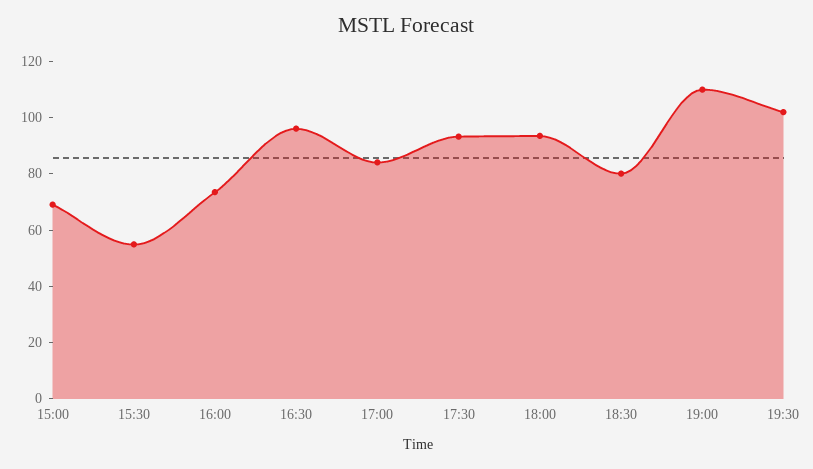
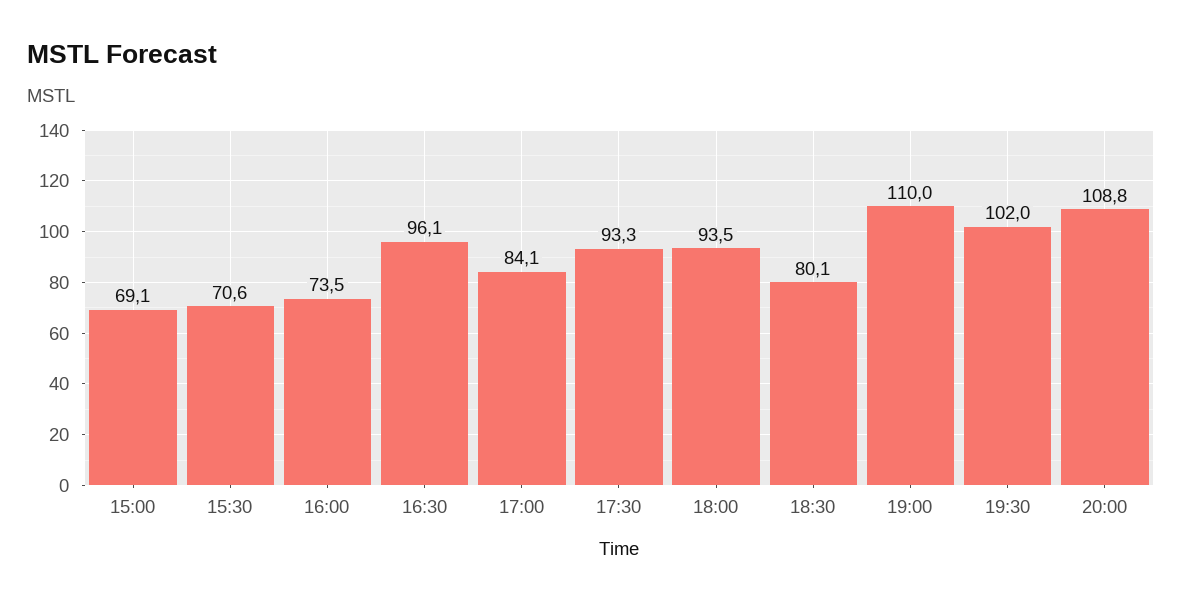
15:30: 55 -> 70.6
20:00: none -> 108.8

